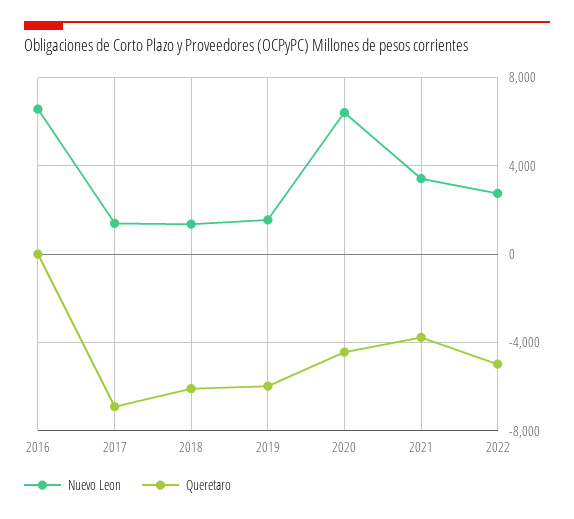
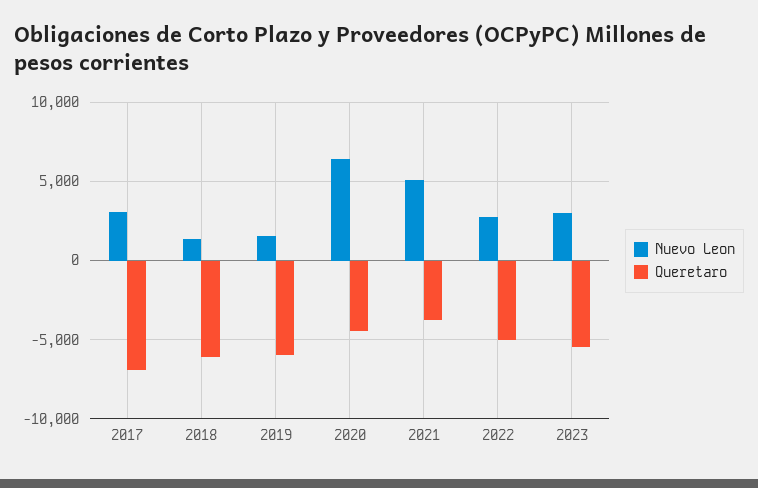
Nuevo Leon, 2016: 6500 -> none
Queretaro, 2016: 0 -> none
Nuevo Leon, 2017: 1500 -> 3000
Nuevo Leon, 2021: 3500 -> 5000
Nuevo Leon, 2023: none -> 3000
Queretaro, 2023: none -> -5500

